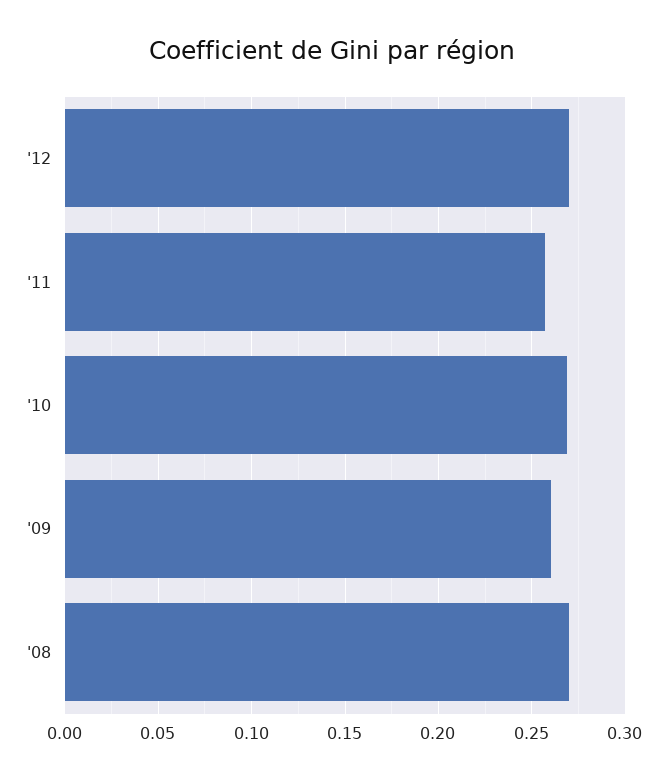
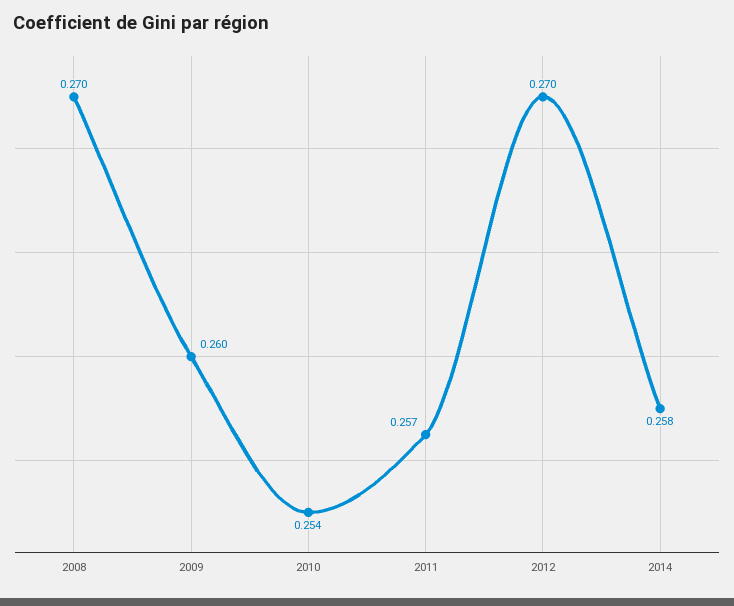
'10: 0.27 -> 0.254
2014: none -> 0.258

